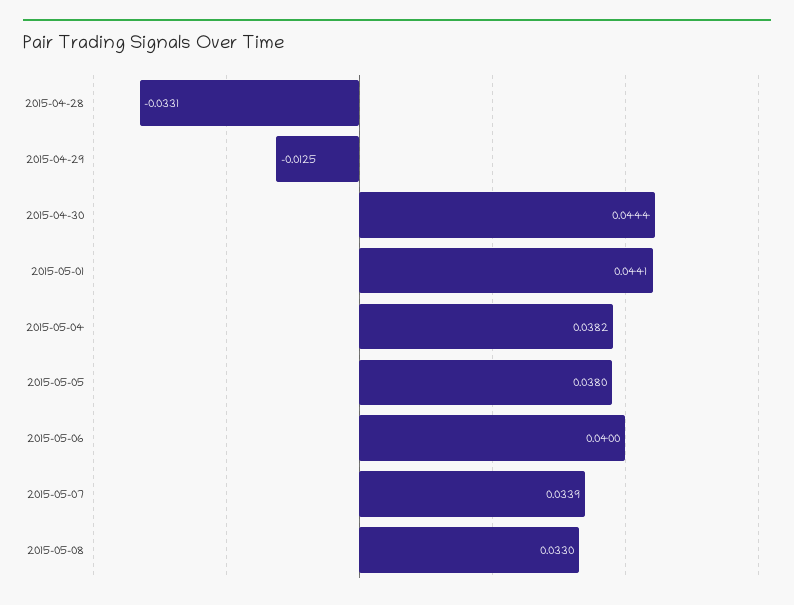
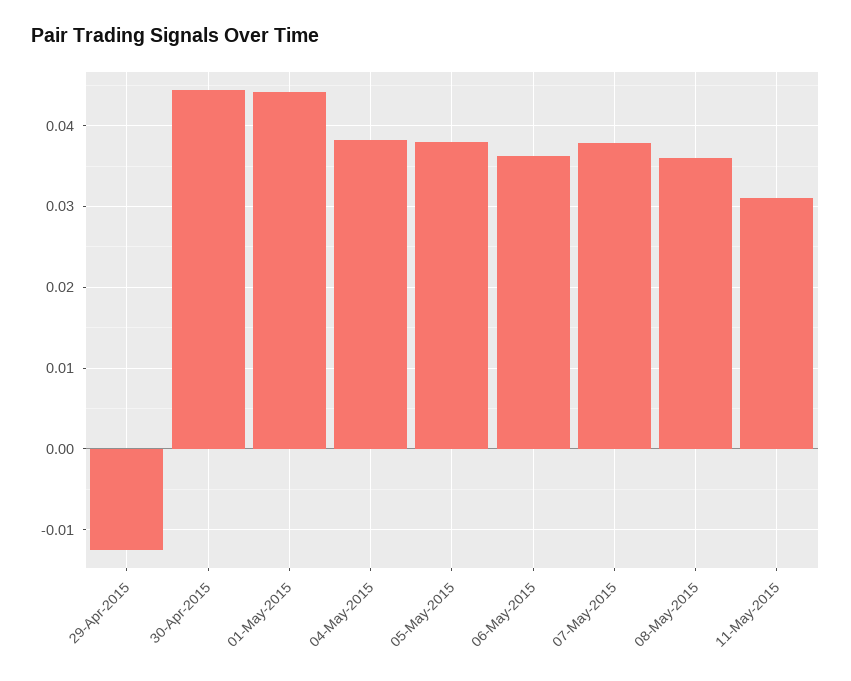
2015-04-28: -0.0331 -> none
2015-05-06: 0.04 -> 0.036
2015-05-07: 0.0339 -> 0.038
2015-05-08: 0.033 -> 0.036
11-May-2015: none -> 0.031

